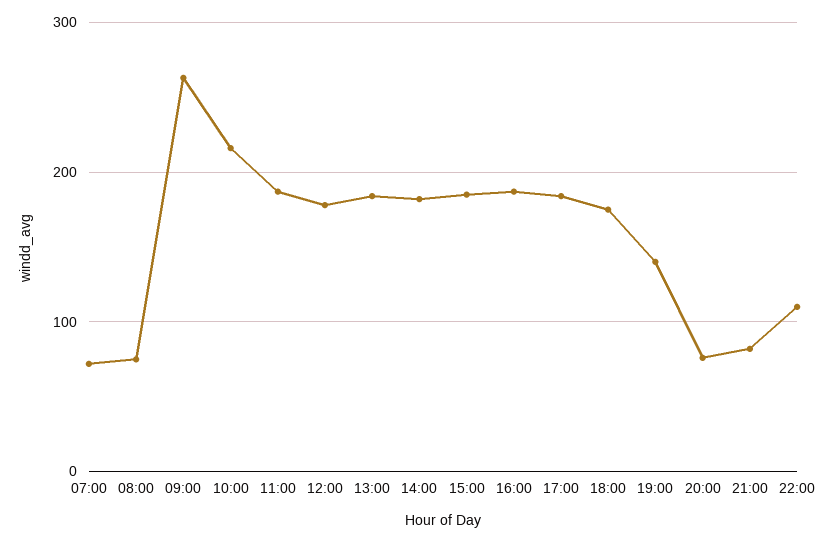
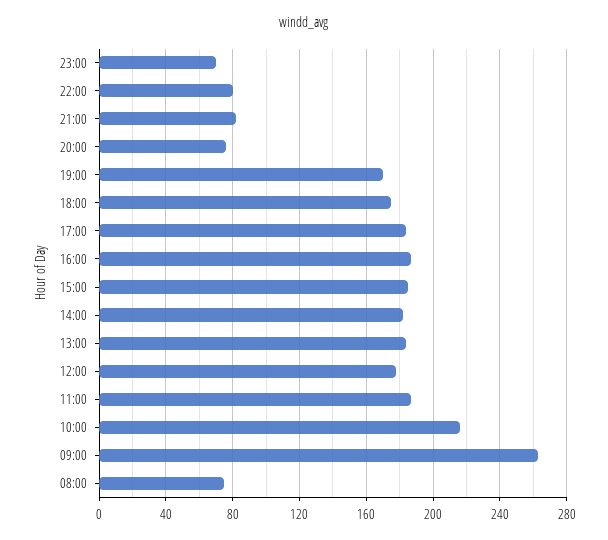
07:00: 70 -> none
19:00: 140 -> 170
22:00: 110 -> 80
23:00: none -> 70

